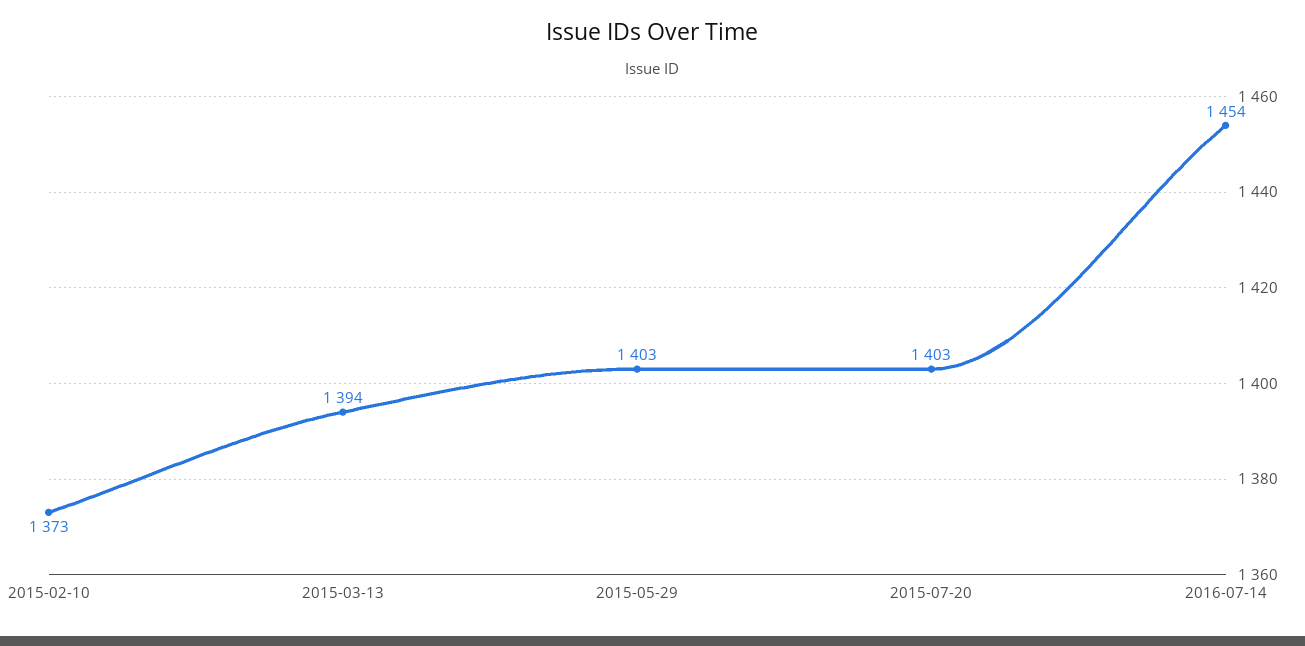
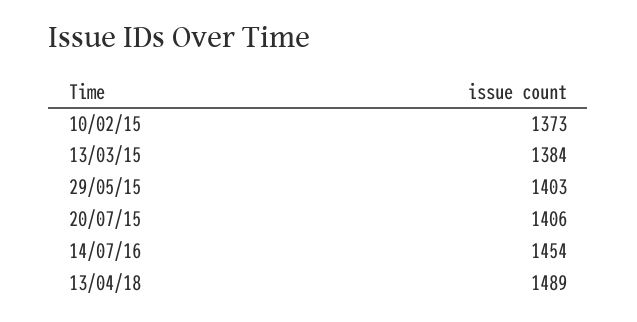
2015-03-13: 1394 -> 1384
2015-07-20: 1403 -> 1406
13/04/18: none -> 1489

